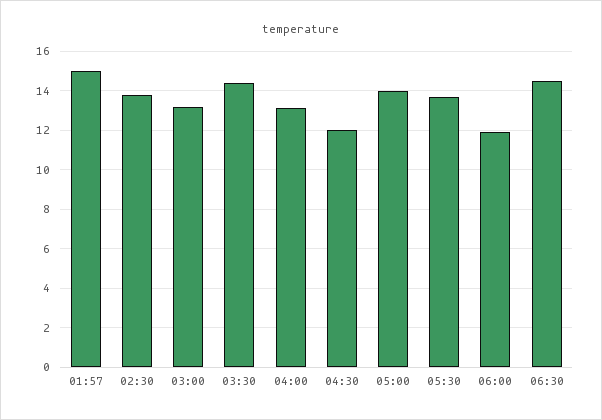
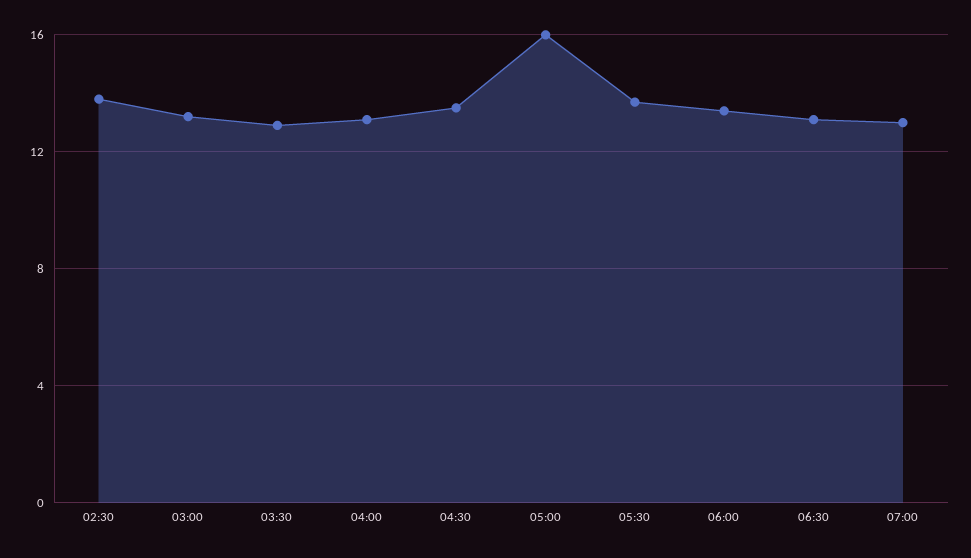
01:57: 15 -> none
03:30: 14.5 -> 13
04:30: 12 -> 13.5
05:00: 14 -> 16
06:00: 12 -> 13.5
06:30: 14.5 -> 13
07:00: none -> 13

